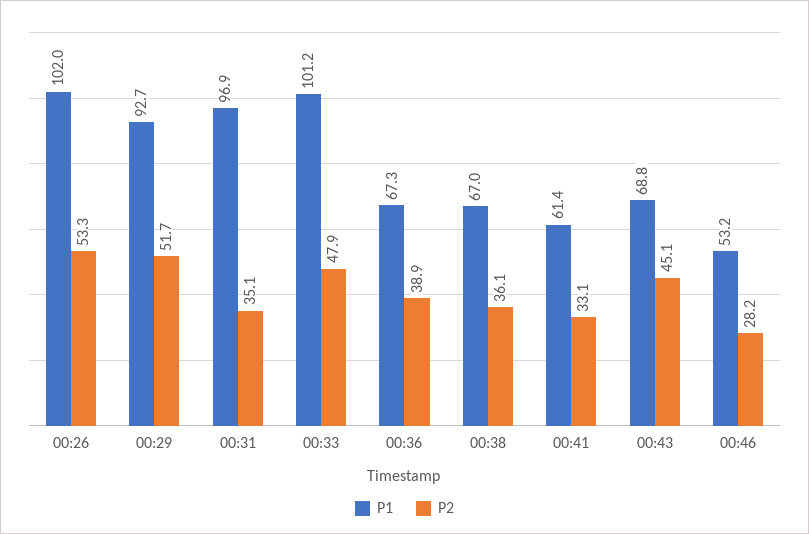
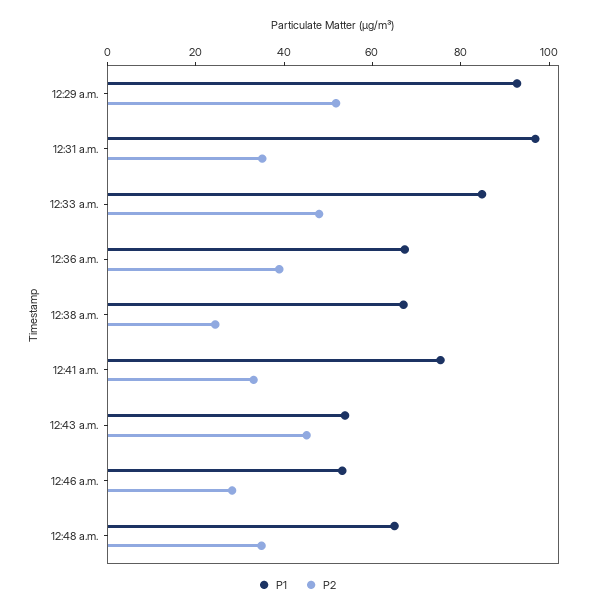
P1, 00:26: 102 -> none
P2, 00:26: 53.3 -> none
P1, 00:33: 101.2 -> 85
P2, 00:38: 36.1 -> 25
P1, 00:41: 61.4 -> 75
P1, 00:43: 68.8 -> 55
P1, 12:48 a.m.: none -> 65
P2, 12:48 a.m.: none -> 35

